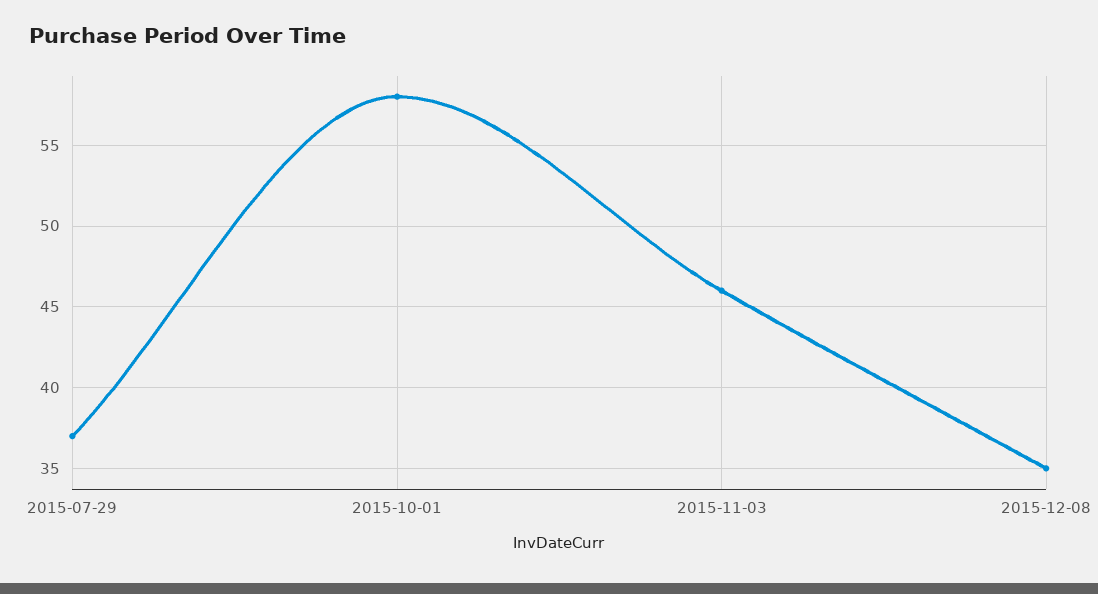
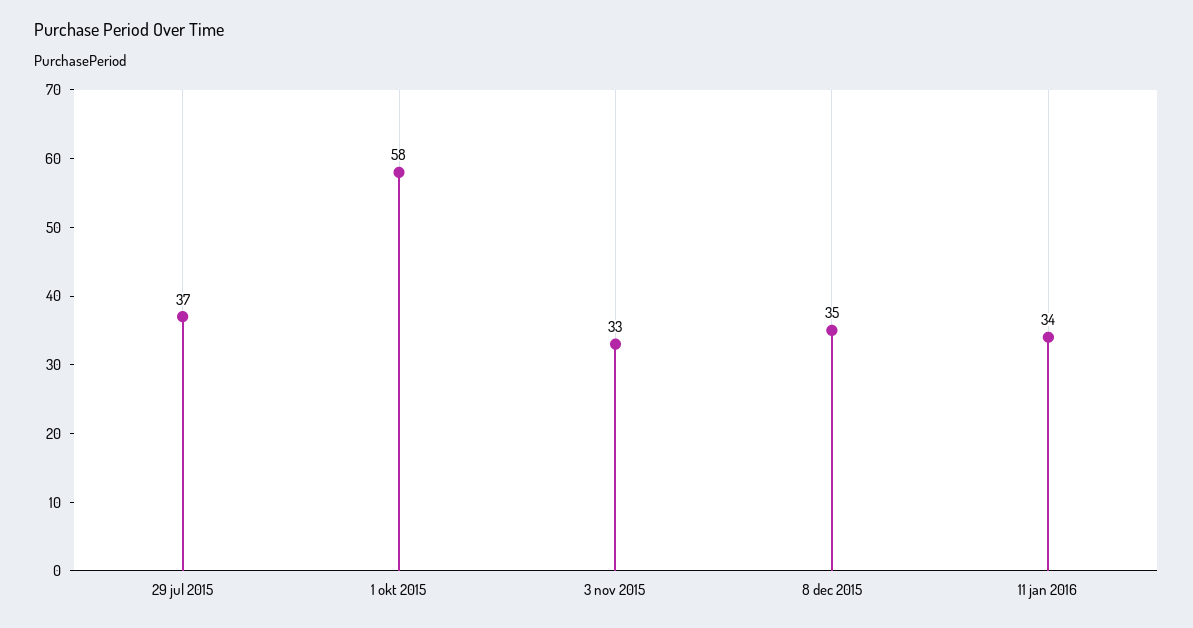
2015-11-03: 46 -> 33
11 jan 2016: none -> 34

